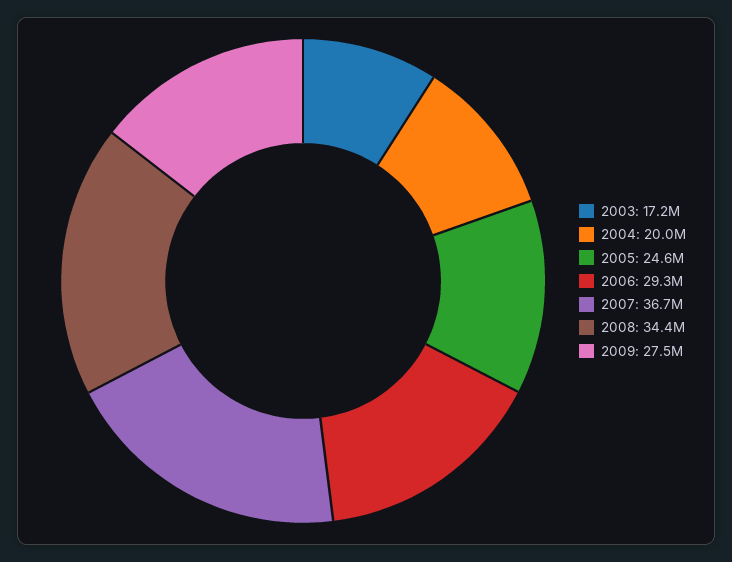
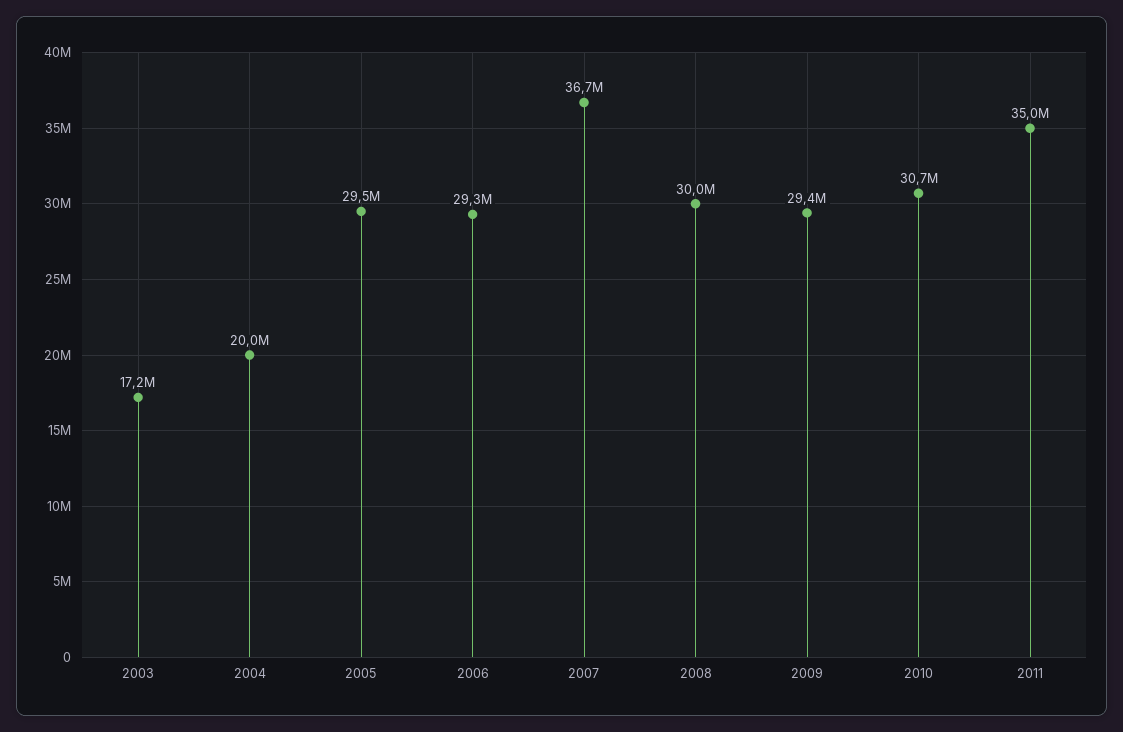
2005: 24600000 -> 29500000
2008: 34400000 -> 30000000
2009: 27500000 -> 29400000
2010: none -> 30700000
2011: none -> 35000000

